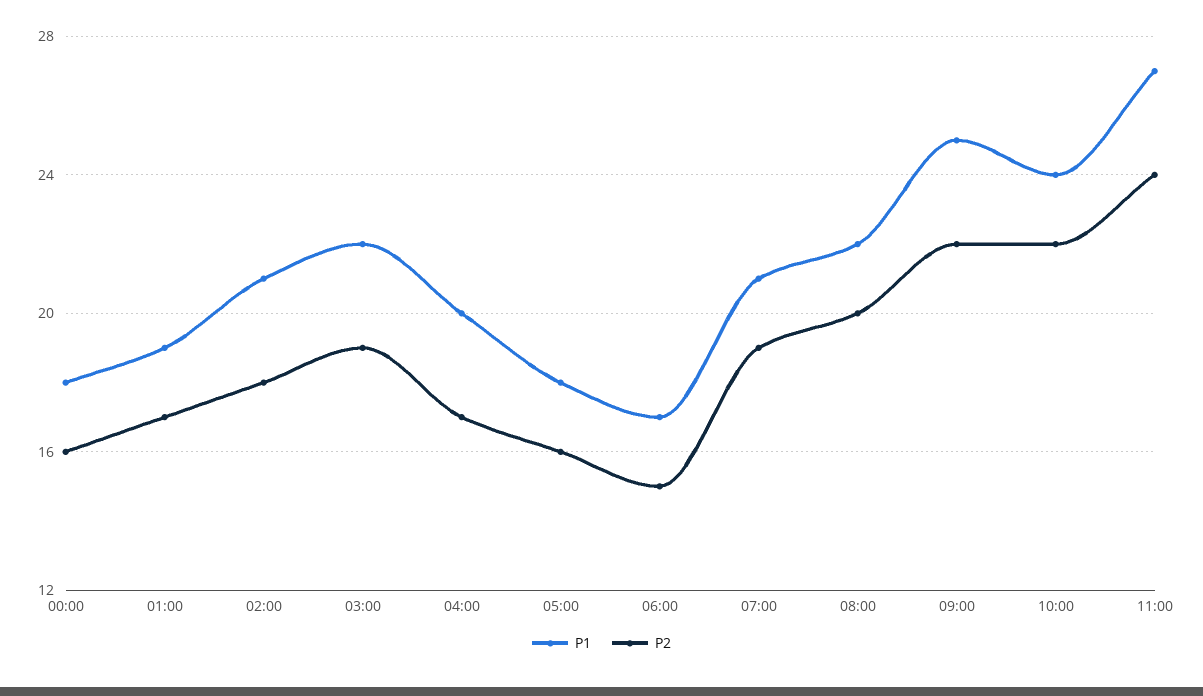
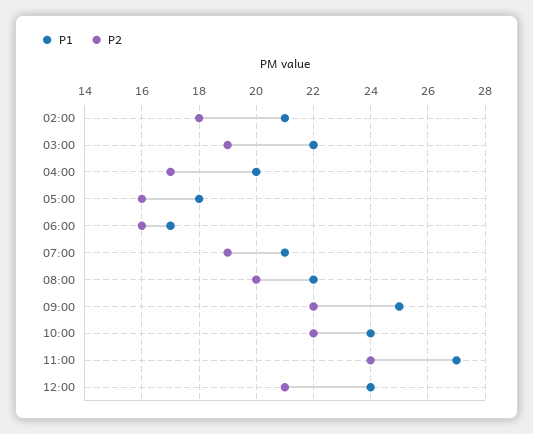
P1, 00:00: 18 -> none
P2, 00:00: 16 -> none
P1, 01:00: 19 -> none
P2, 01:00: 17 -> none
P2, 06:00: 15 -> 16
P1, 12:00: none -> 24
P2, 12:00: none -> 21

